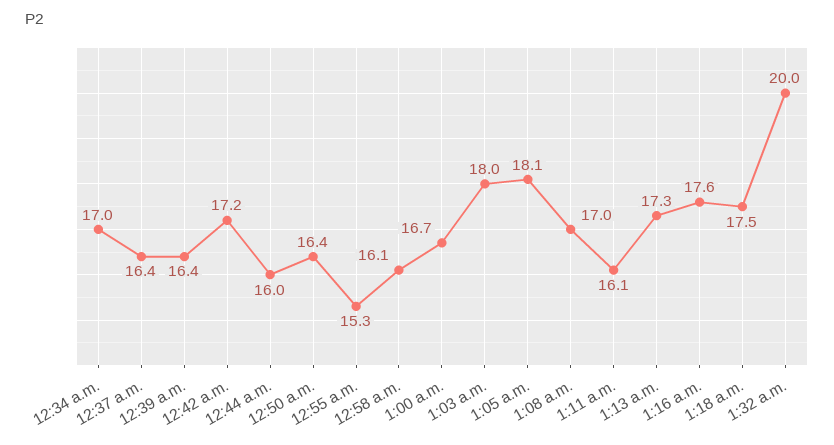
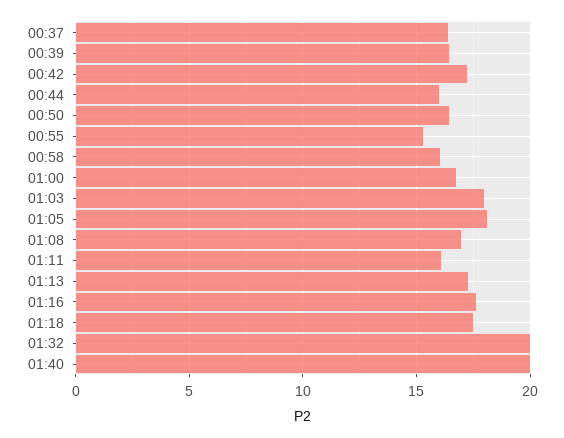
12:34 a.m.: 17 -> none
01:40: none -> 20

